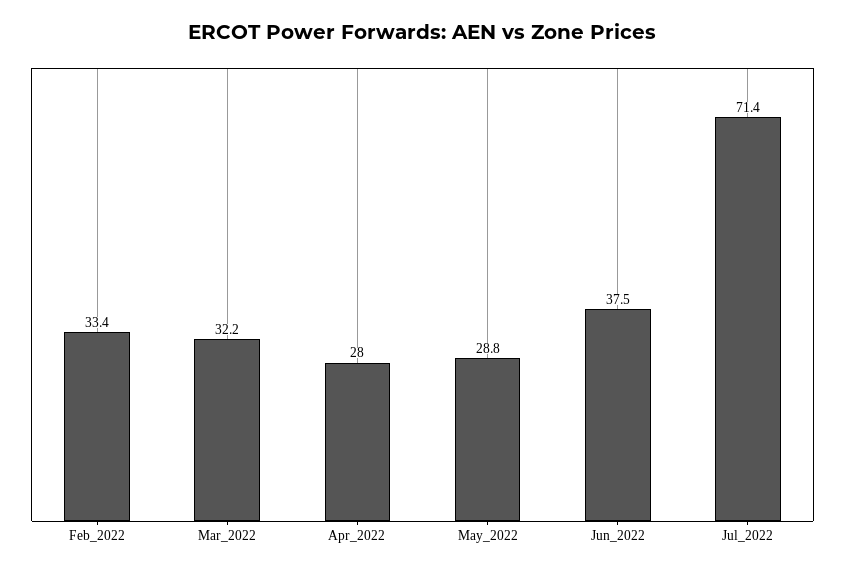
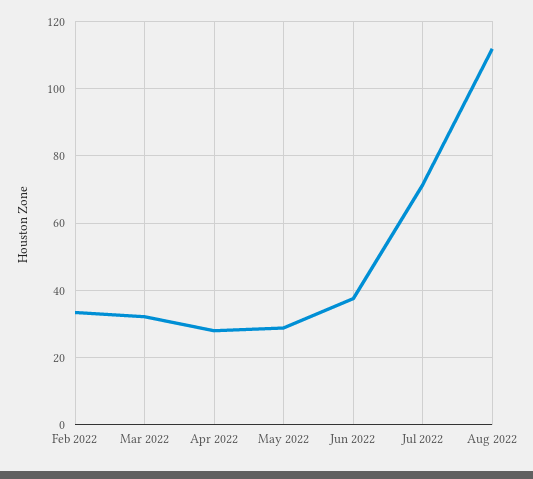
Aug 2022: none -> 112

